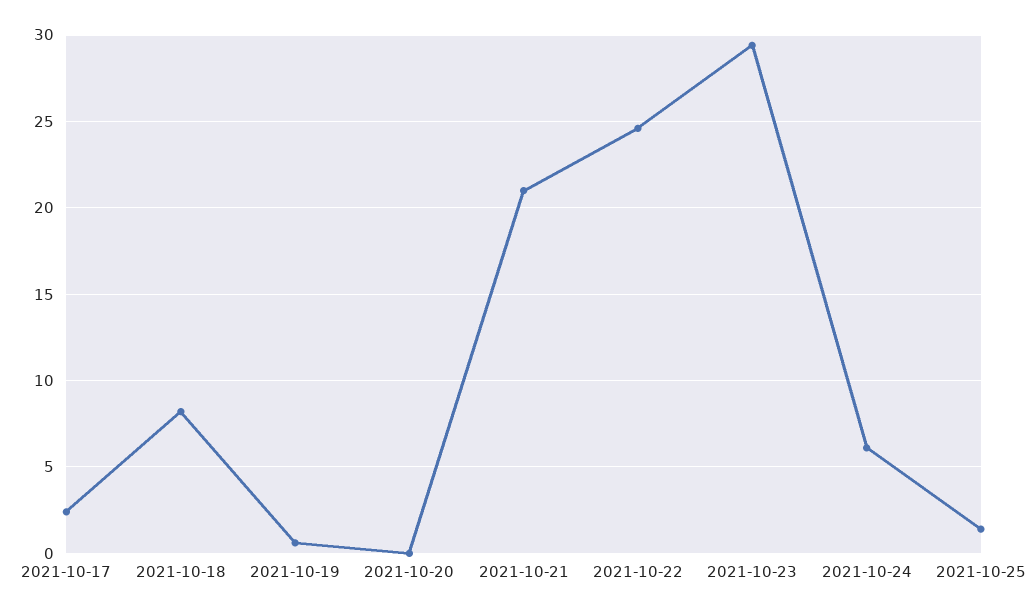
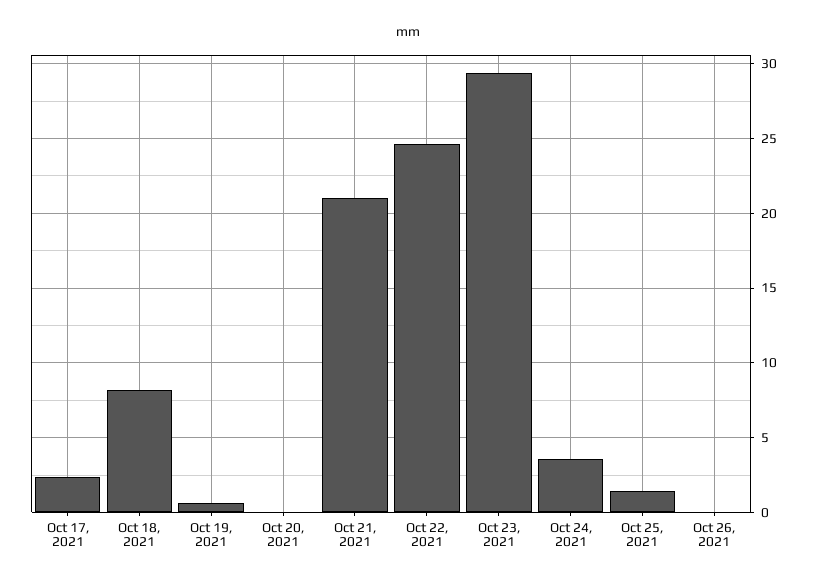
2021-10-24: 6 -> 3.5
Oct 26, 2021: none -> 0

